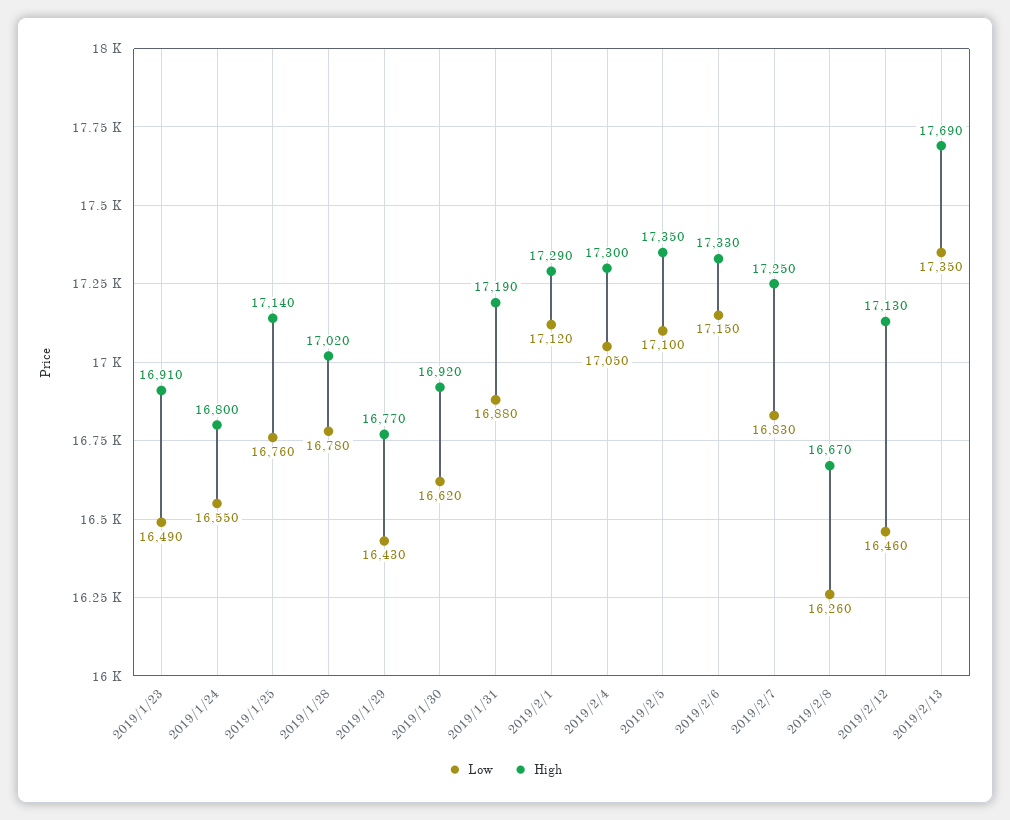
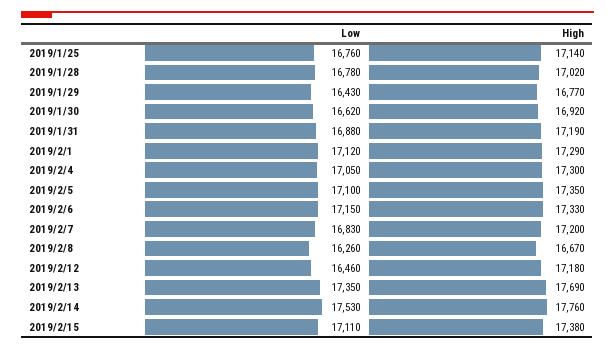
Low, 2019/1/23: 16490 -> none
High, 2019/1/23: 16910 -> none
Low, 2019/1/24: 16550 -> none
High, 2019/1/24: 16800 -> none
High, 2019/2/7: 17250 -> 17200
High, 2019/2/12: 17130 -> 17180
Low, 2019/2/14: none -> 17530
High, 2019/2/14: none -> 17760
Low, 2019/2/15: none -> 17110
High, 2019/2/15: none -> 17380

